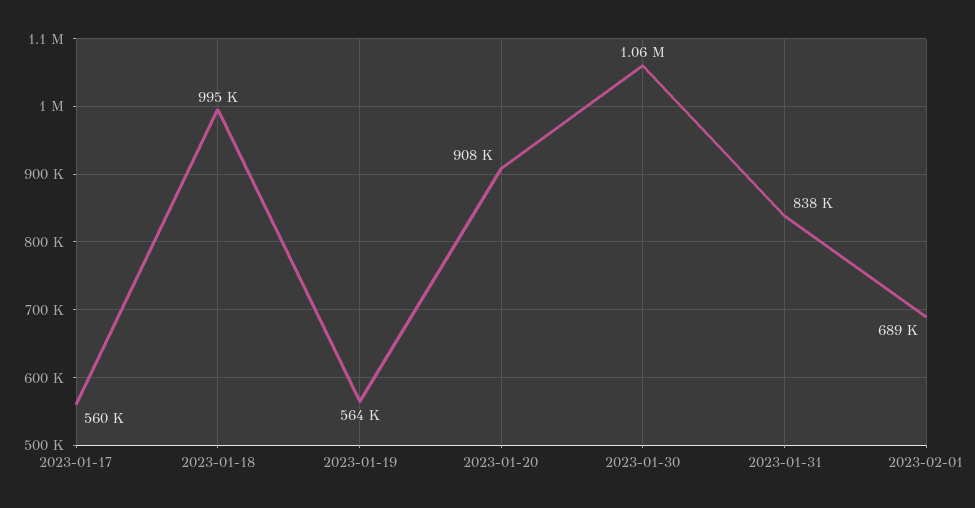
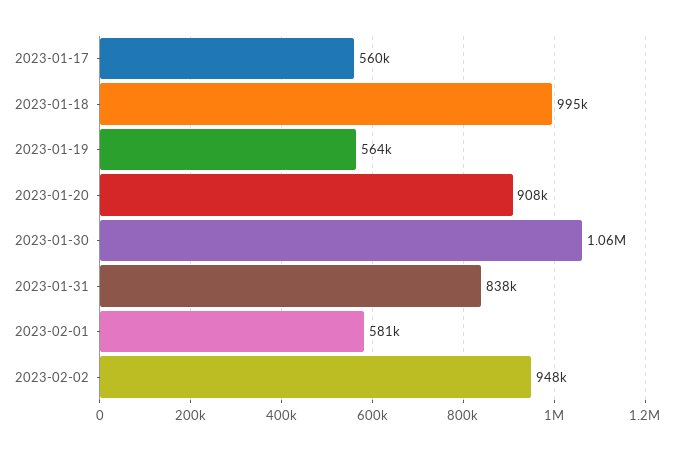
2023-02-01: 689000 -> 581000
2023-02-02: none -> 948000

